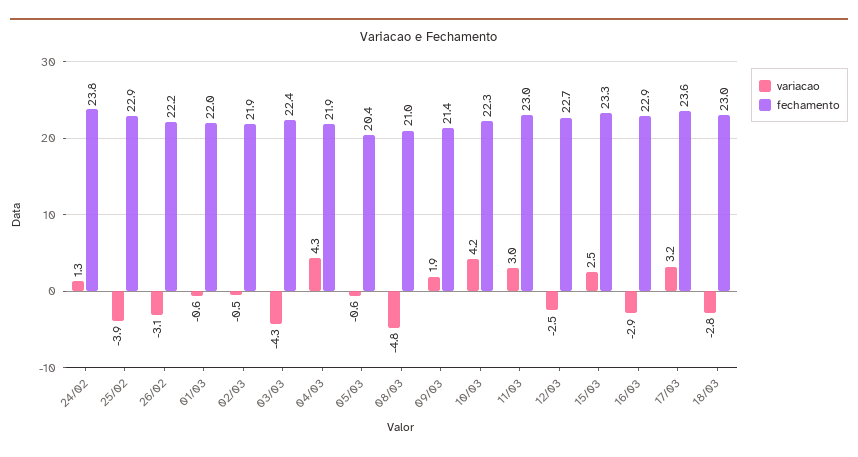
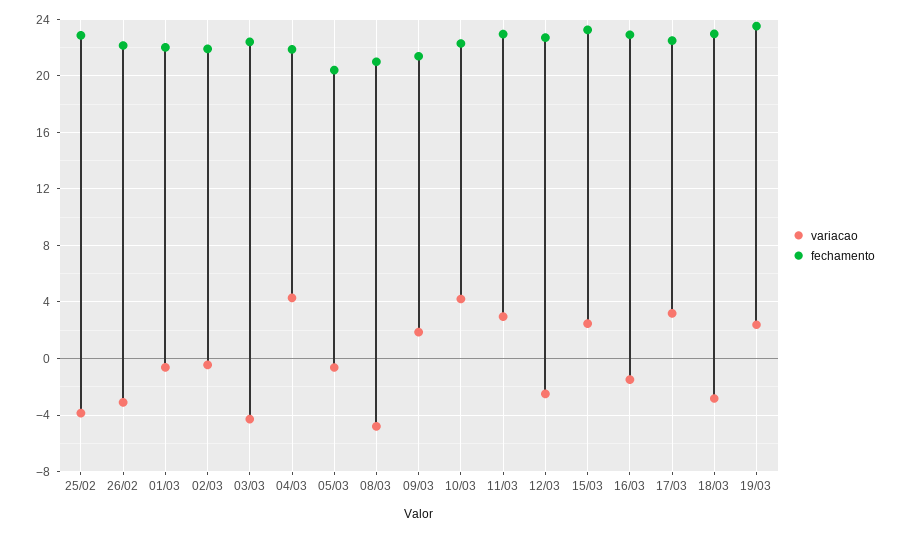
variacao, 24/02: 1.3 -> none
fechamento, 24/02: 23.8 -> none
variacao, 16/03: -2.9 -> -1.5
fechamento, 17/03: 23.6 -> 22.5
variacao, 19/03: none -> 2.5
fechamento, 19/03: none -> 23.5

